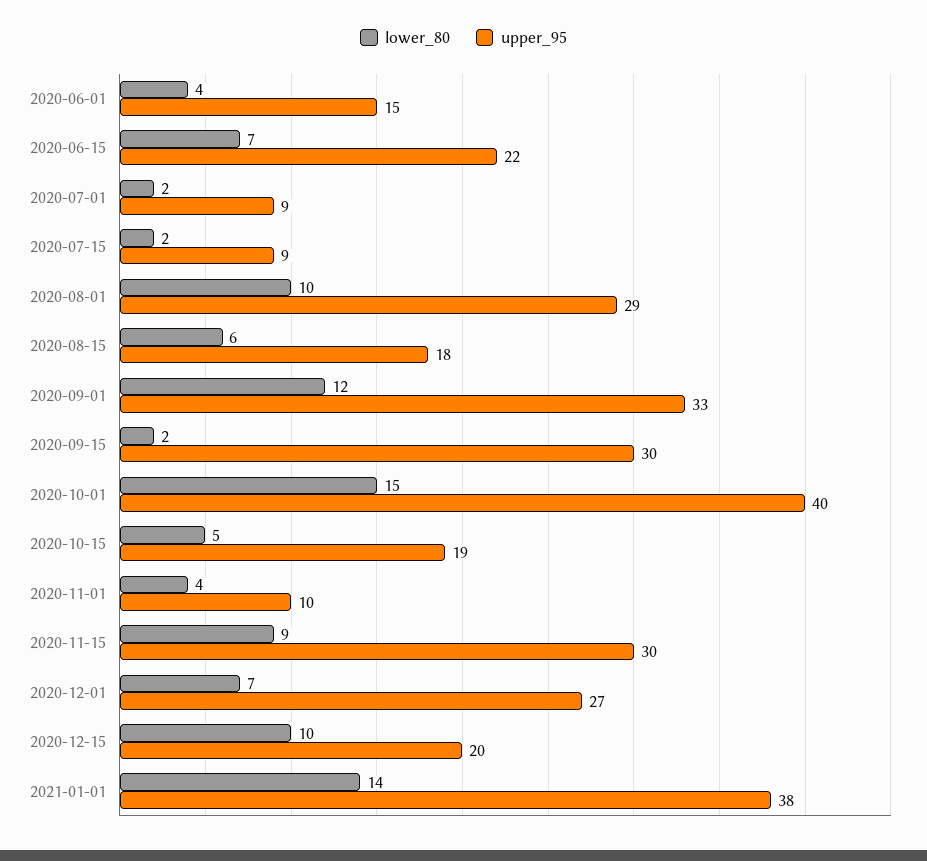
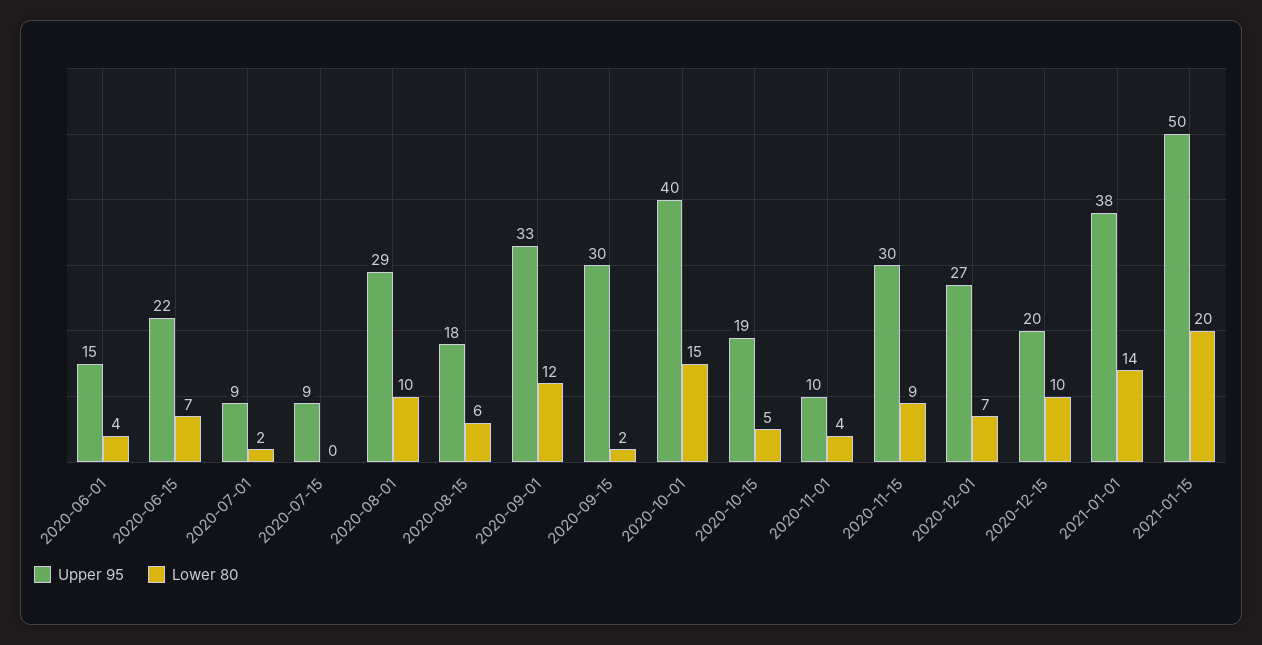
lower_80, 2020-07-15: 2 -> 0
upper_95, 2021-01-15: none -> 50
lower_80, 2021-01-15: none -> 20

